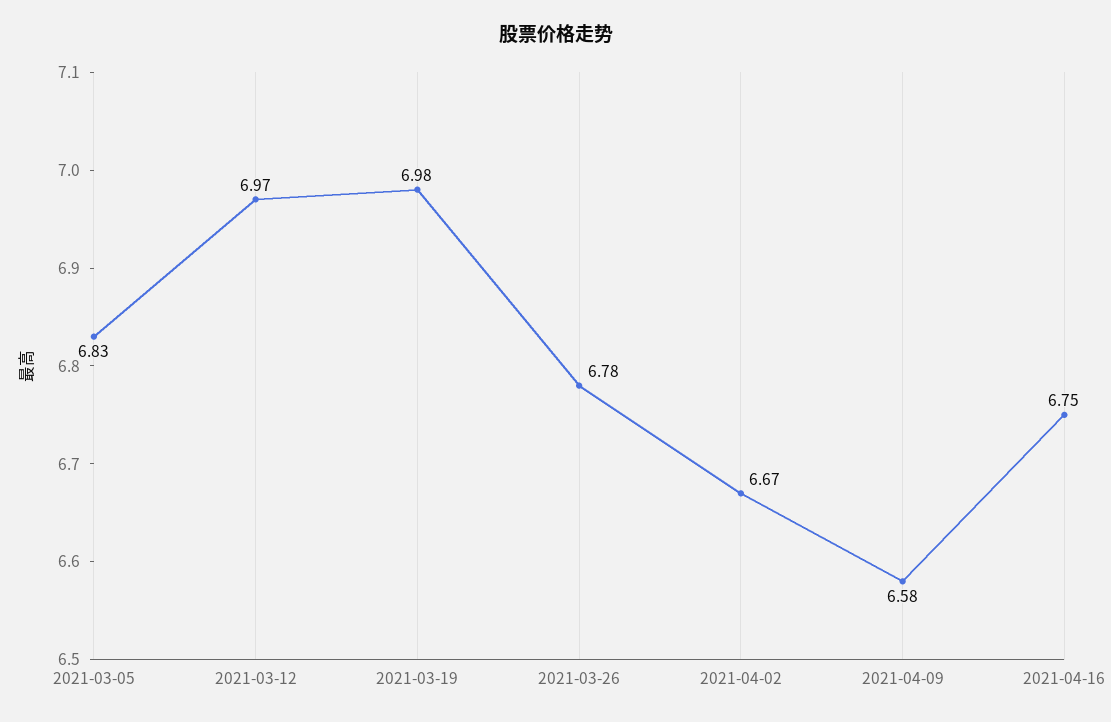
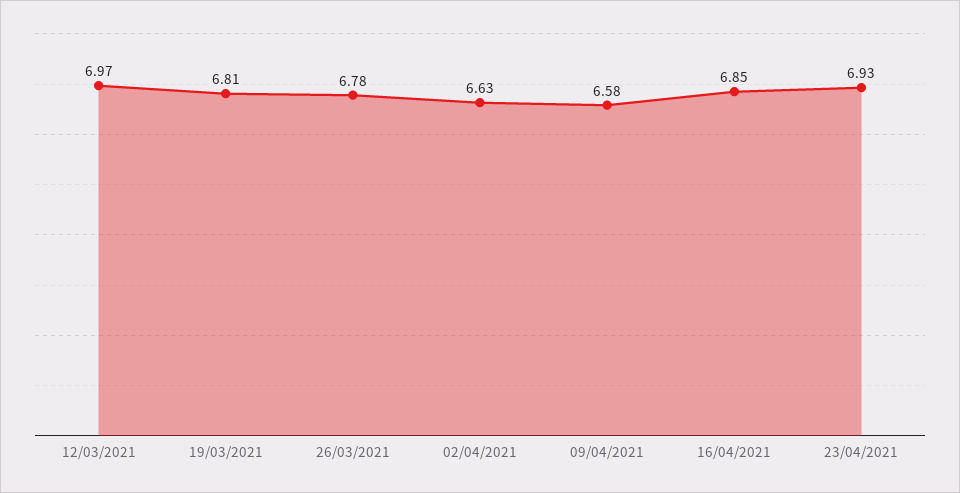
2021-03-05: 6.83 -> none
2021-03-19: 6.98 -> 6.81
2021-04-02: 6.67 -> 6.63
2021-04-16: 6.75 -> 6.85
23/04/2021: none -> 6.93

